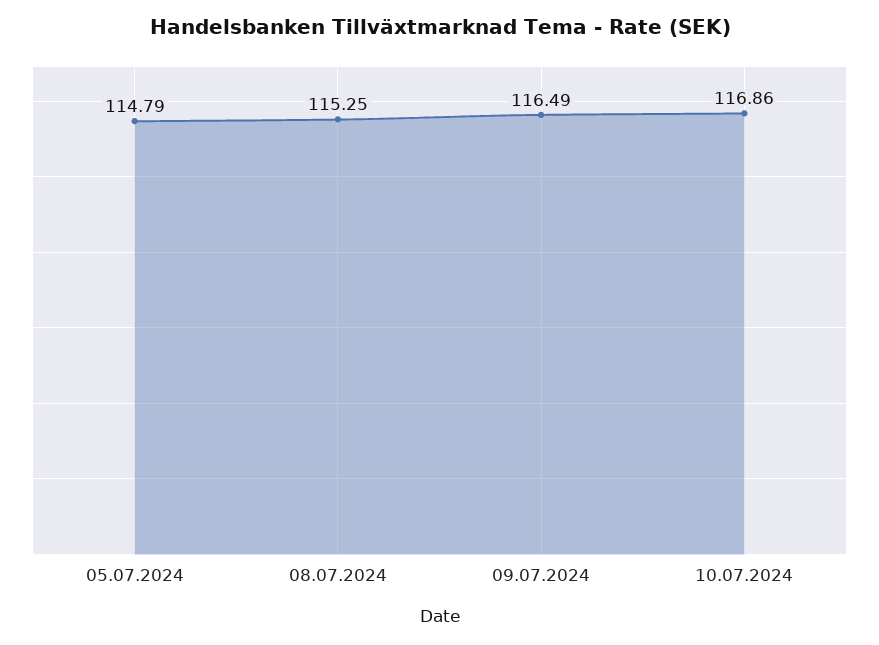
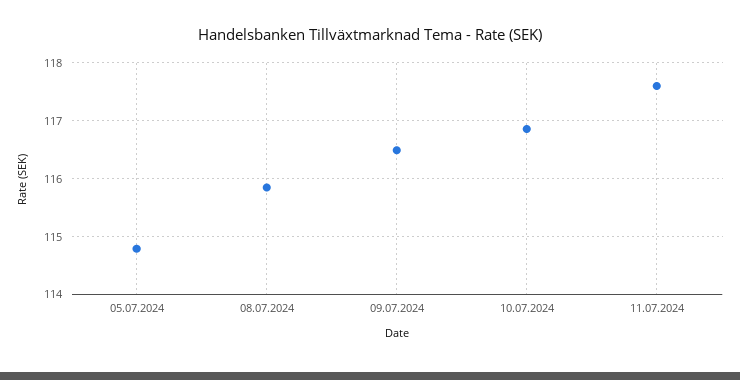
08.07.2024: 115.25 -> 115.8
11.07.2024: none -> 117.6

